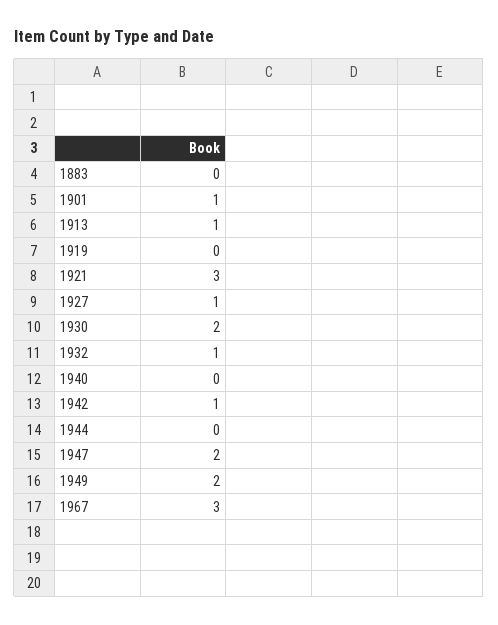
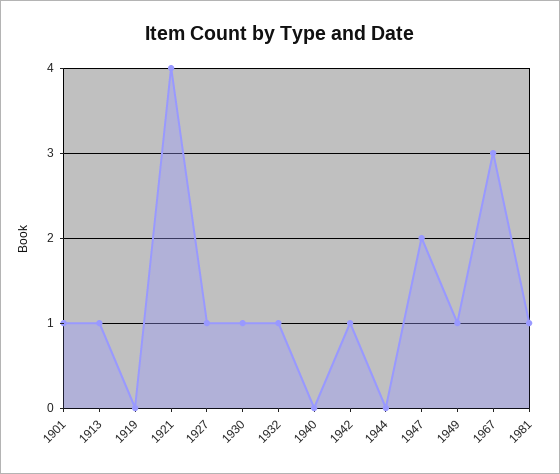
1883: 0 -> none
1921: 3 -> 4
1930: 2 -> 1
1949: 2 -> 1
1981: none -> 1

